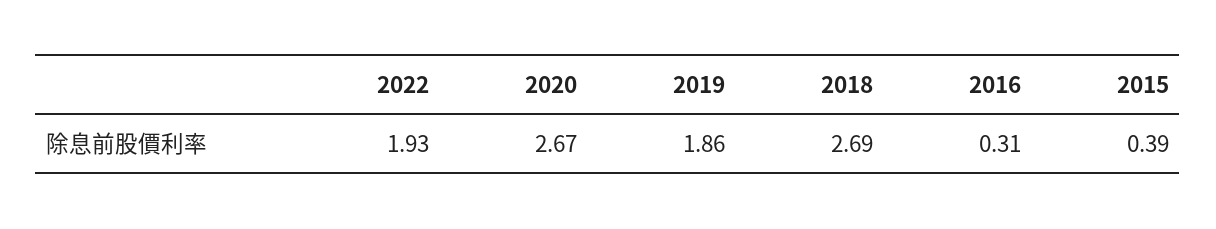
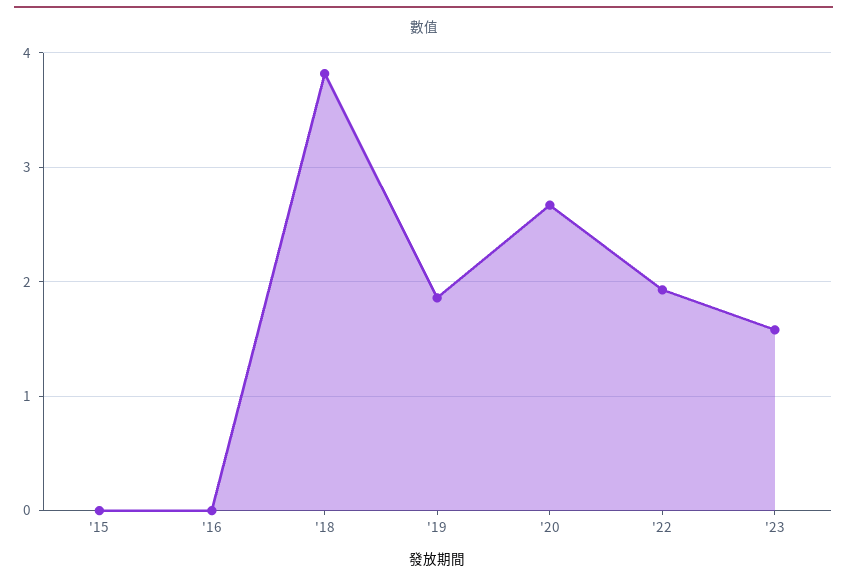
2018: 2.69 -> 3.8
2016: 0.31 -> 0
2015: 0.39 -> 0
'23: none -> 1.6

